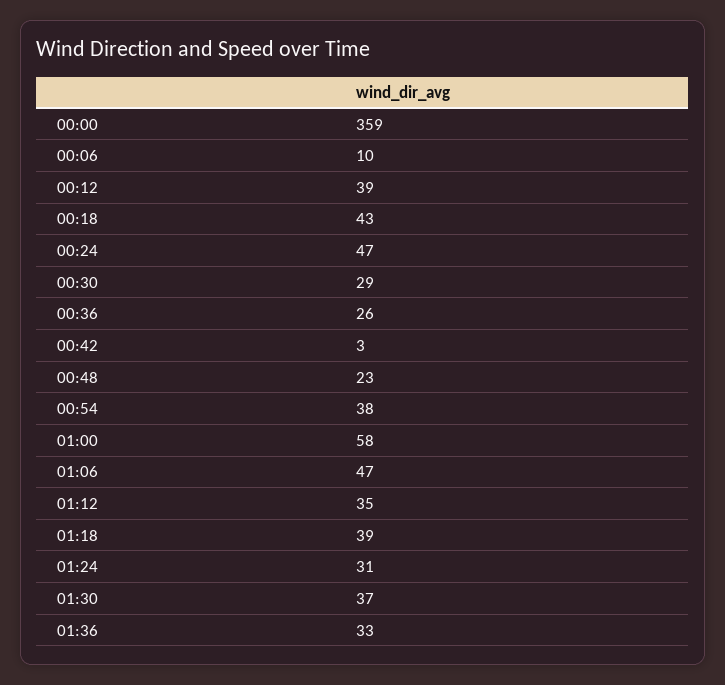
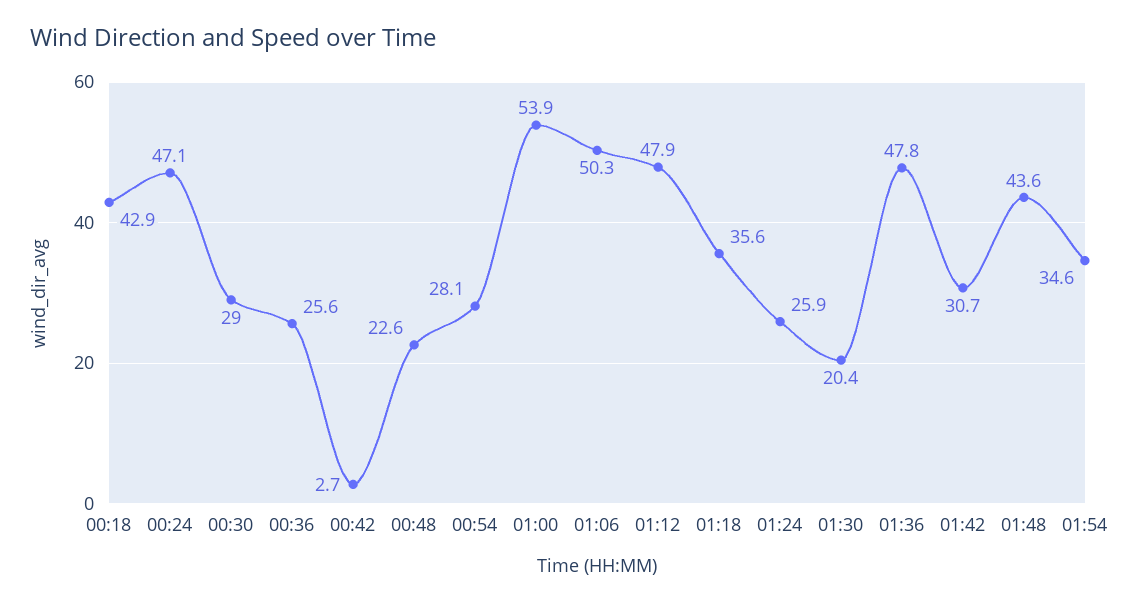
00:00: 359 -> none
00:06: 10 -> none
00:12: 39 -> none
00:54: 38 -> 28.1
01:00: 58 -> 53.9
01:06: 47 -> 50.3
01:12: 35 -> 47.9
01:18: 39 -> 35.6
01:24: 31 -> 25.9
01:30: 37 -> 20.4
01:36: 33 -> 47.8
01:42: none -> 30.7
01:48: none -> 43.6
01:54: none -> 34.6

